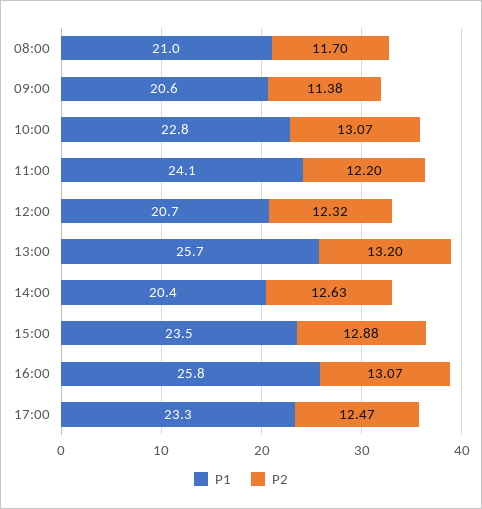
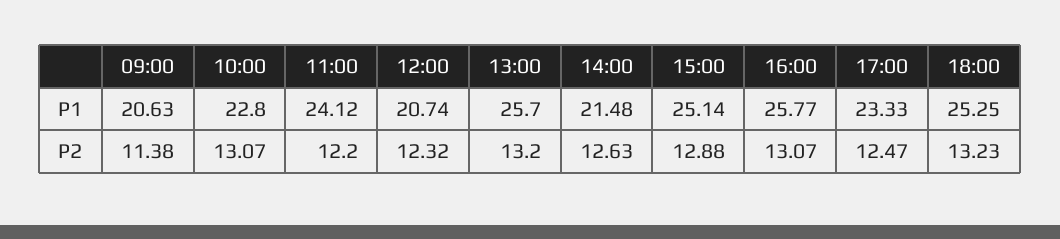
P1, 08:00: 21 -> none
P2, 08:00: 11.7 -> none
P1, 14:00: 20.4 -> 21.48
P1, 15:00: 23.5 -> 25.14
P1, 18:00: none -> 25.25
P2, 18:00: none -> 13.23

